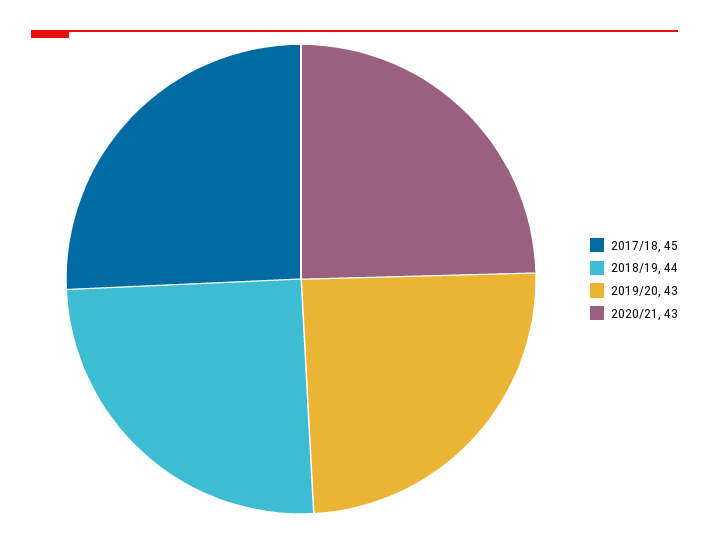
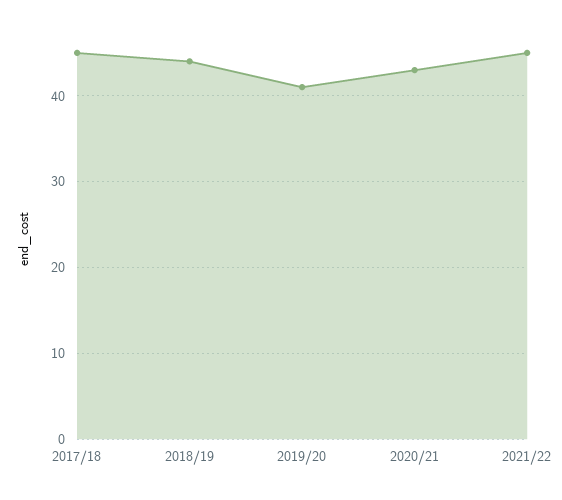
2019/20: 43 -> 41
2021/22: none -> 45

